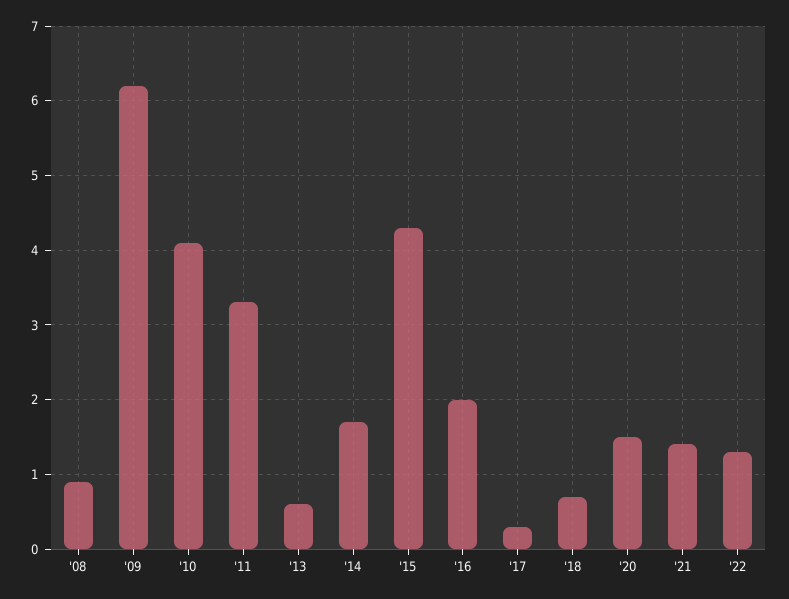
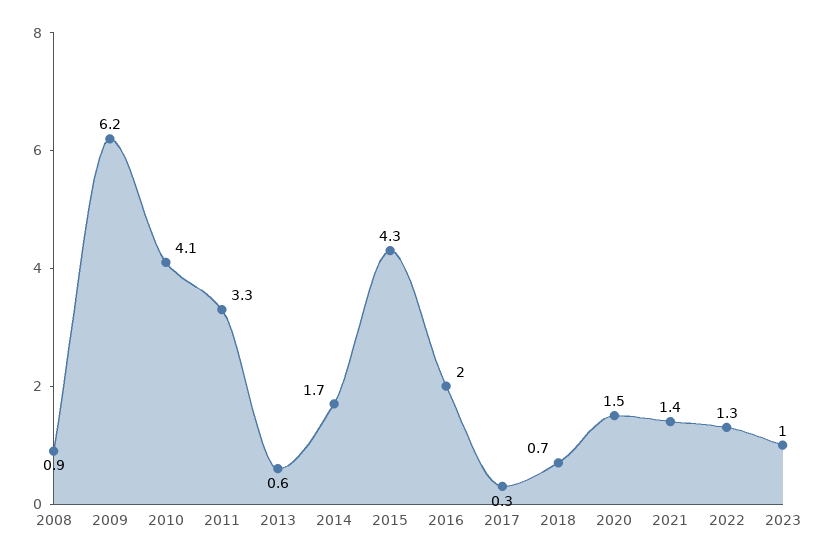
2023: none -> 1

